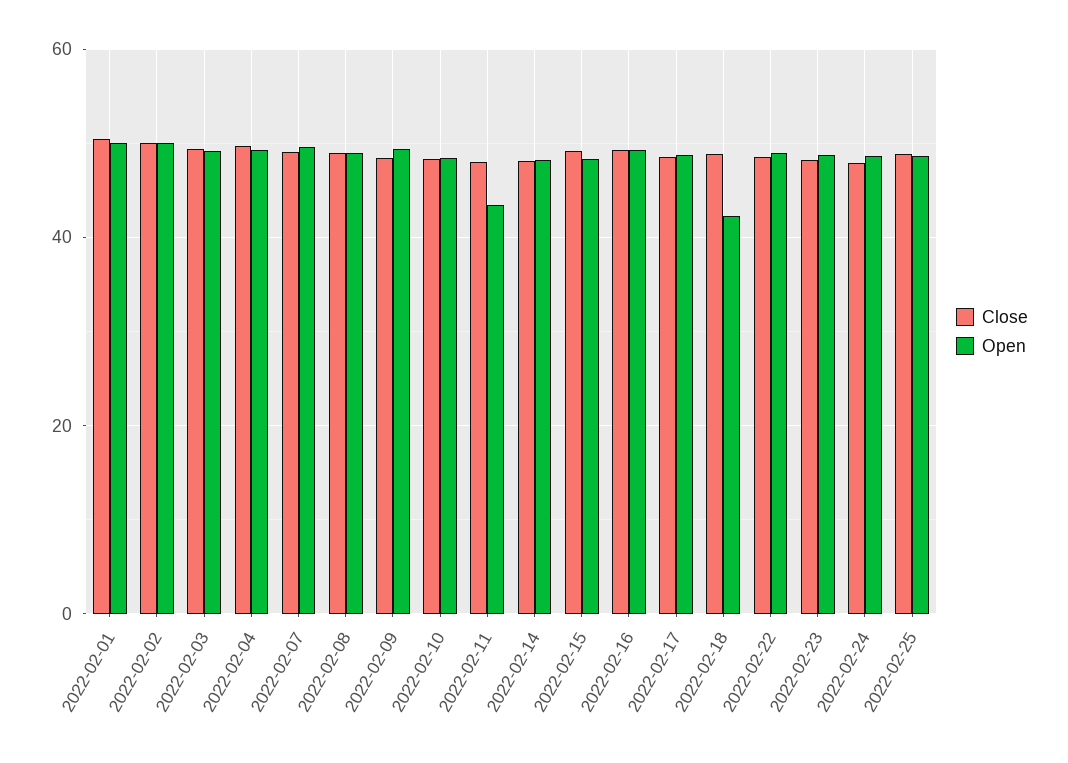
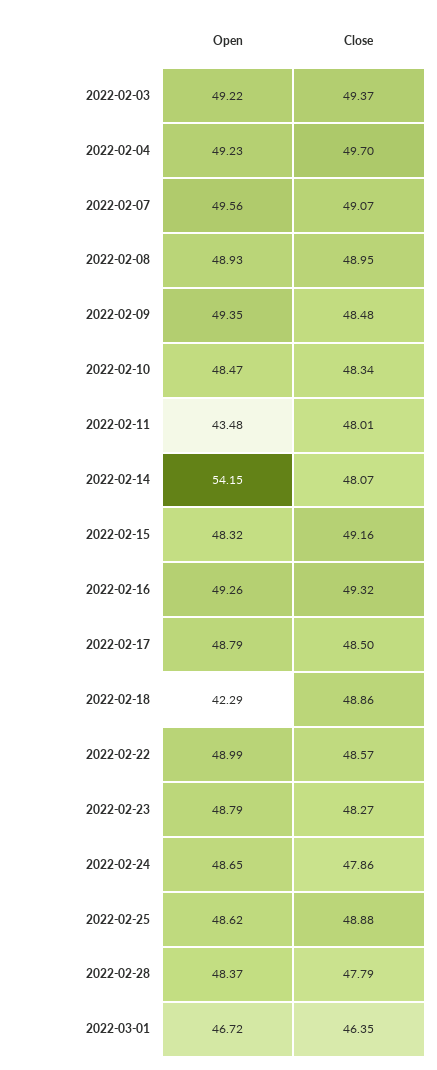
Close, 2022-02-01: 50 -> none
Open, 2022-02-01: 50 -> none
Close, 2022-02-02: 50 -> none
Open, 2022-02-02: 50 -> none
Open, 2022-02-14: 48 -> 54.15
Open, 2022-02-28: none -> 48.37
Close, 2022-02-28: none -> 47.79
Open, 2022-03-01: none -> 46.72
Close, 2022-03-01: none -> 46.35

